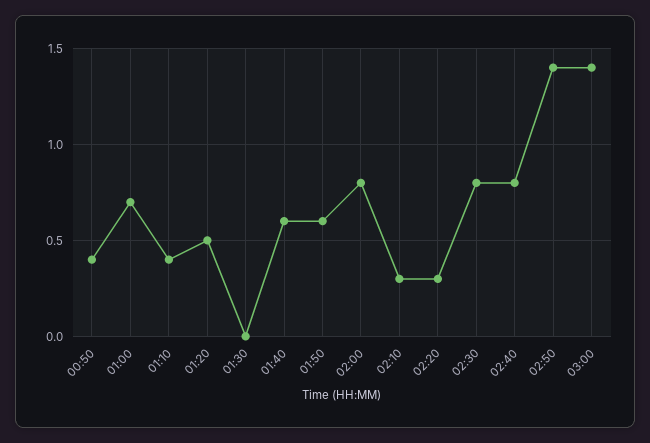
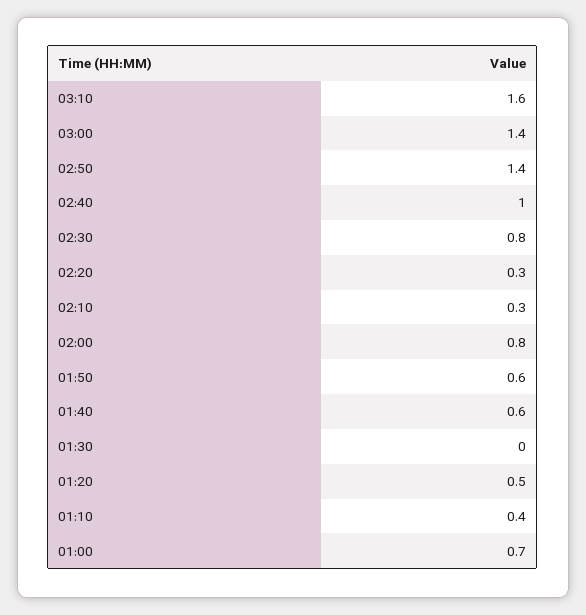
00:50: 0.4 -> none
02:40: 0.8 -> 1
03:10: none -> 1.6

